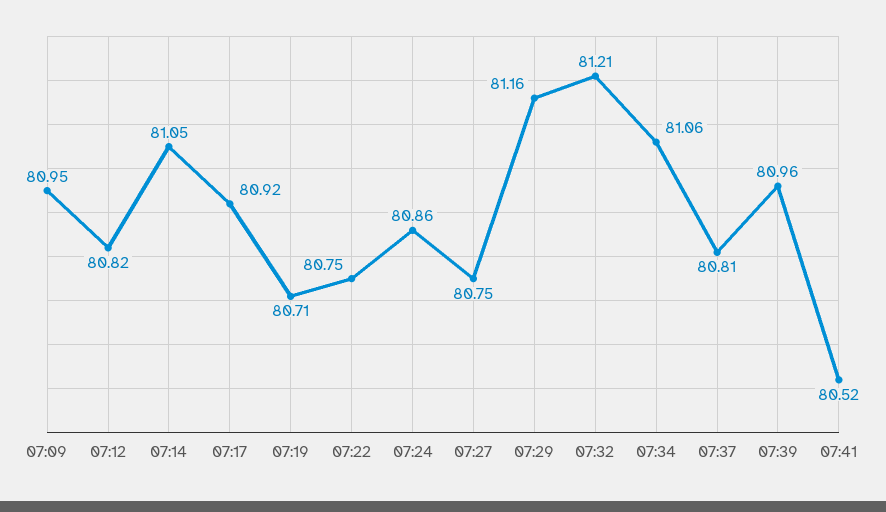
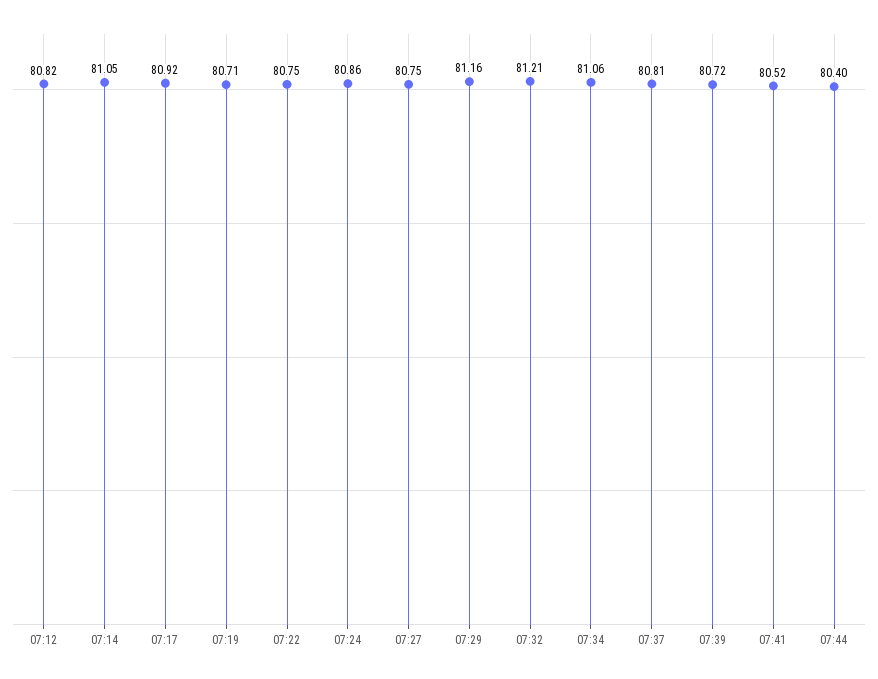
07:09: 80.95 -> none
07:39: 80.96 -> 80.72
07:44: none -> 80.4

